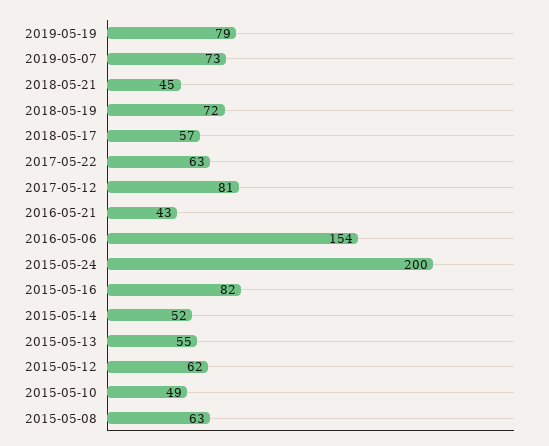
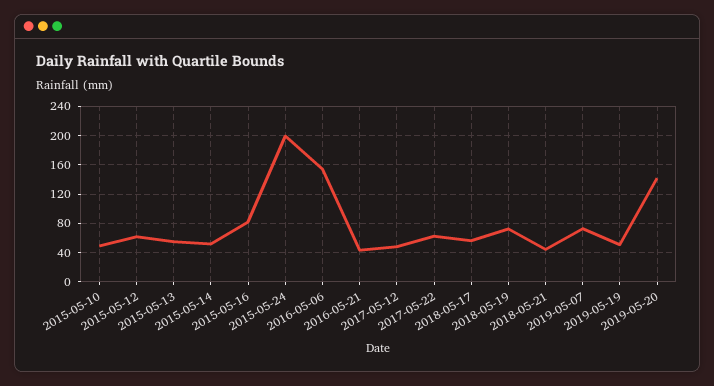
2019-05-19: 79 -> 50
2017-05-12: 81 -> 50
2015-05-08: 63 -> none
2019-05-20: none -> 140

